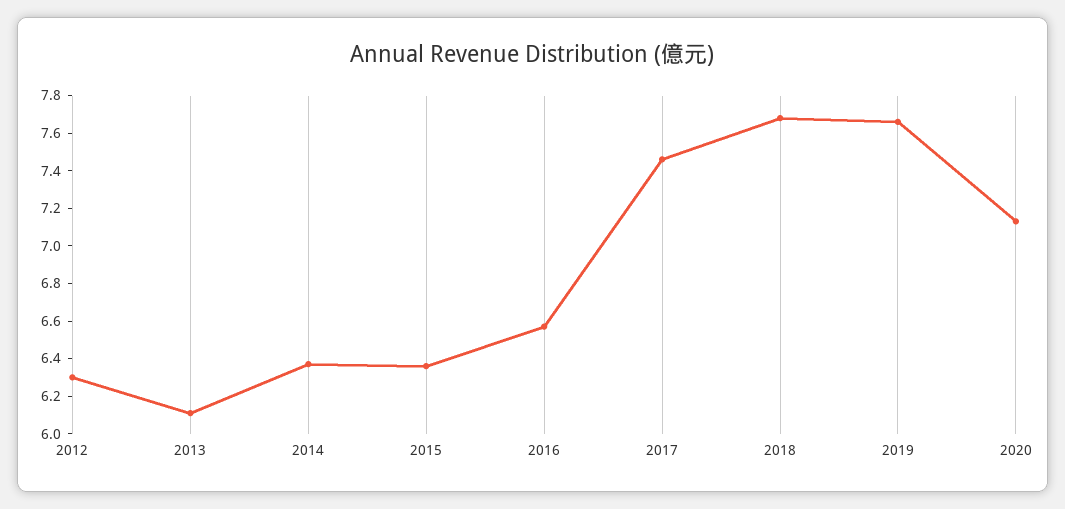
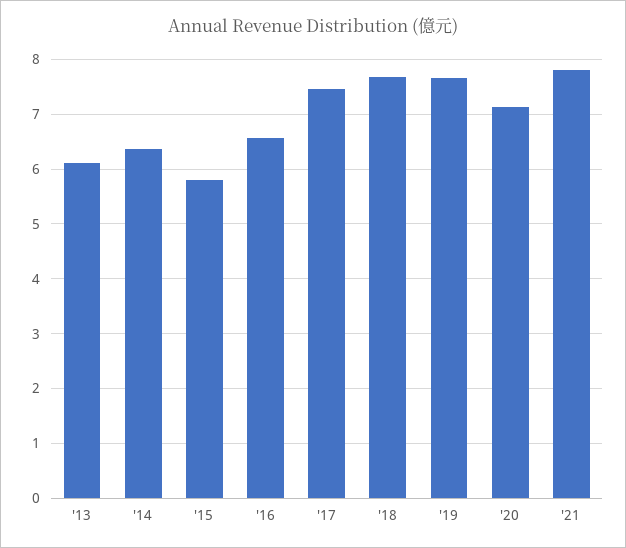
2012: 6.3 -> none
2015: 6.35 -> 5.8
'21: none -> 7.8

